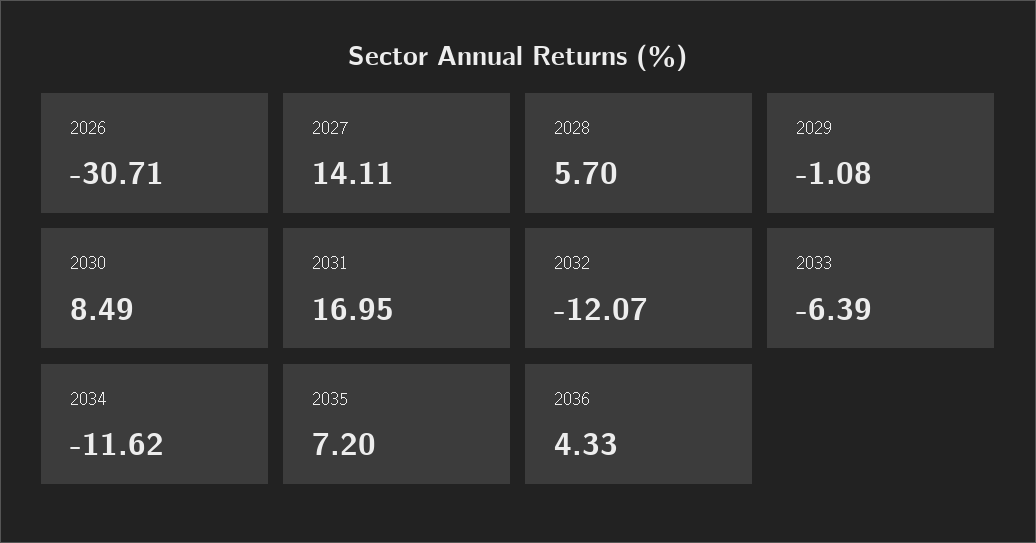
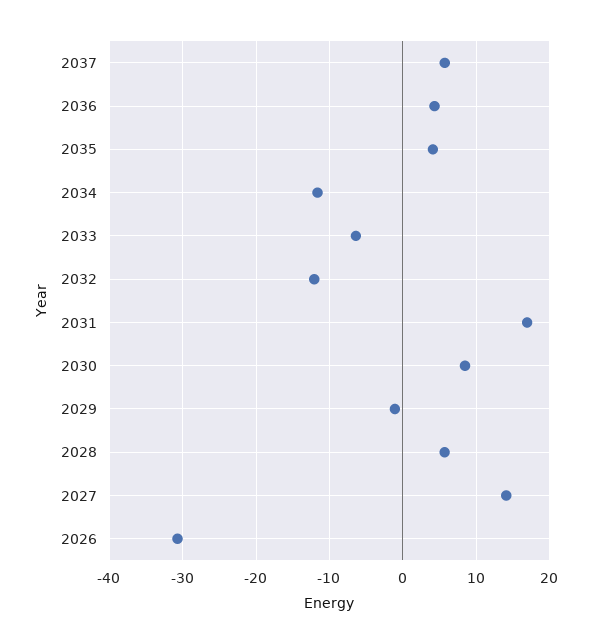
2035: 7.2 -> 4
2037: none -> 6

